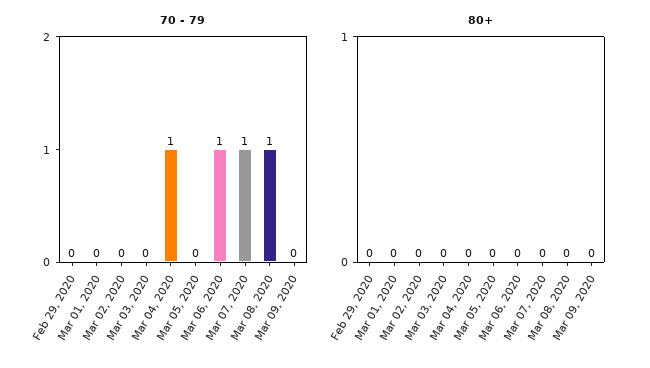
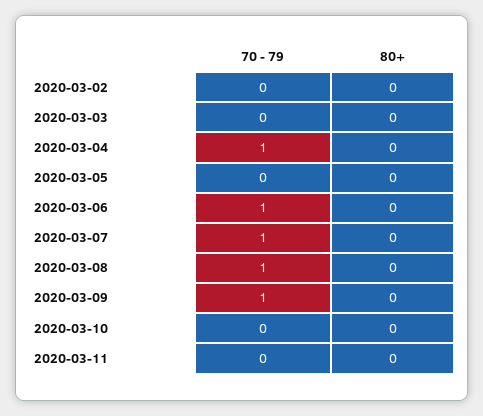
70 - 79, Feb 29, 2020: 0 -> none
70 - 79, Mar 01, 2020: 0 -> none
70 - 79, Mar 09, 2020: 0 -> 1
80+, Feb 29, 2020: 0 -> none
80+, Mar 01, 2020: 0 -> none
70 - 79, 2020-03-10: none -> 0
80+, 2020-03-10: none -> 0
70 - 79, 2020-03-11: none -> 0
80+, 2020-03-11: none -> 0

